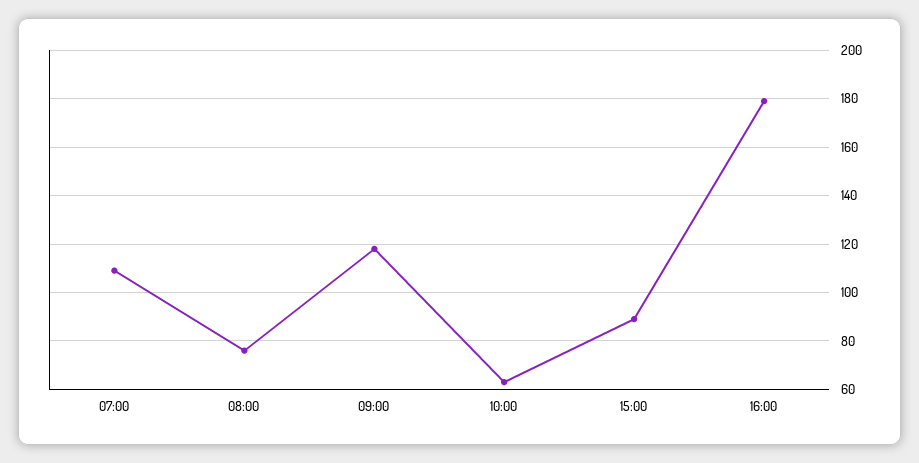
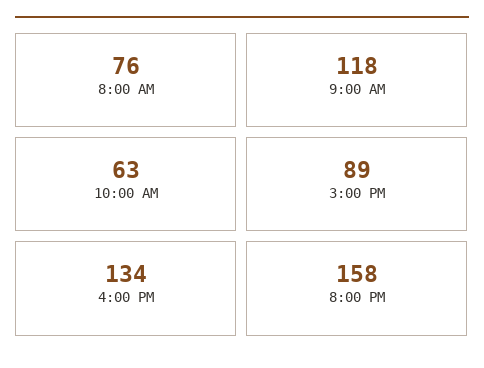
07:00: 110 -> none
16:00: 180 -> 134
8:00 PM: none -> 158

